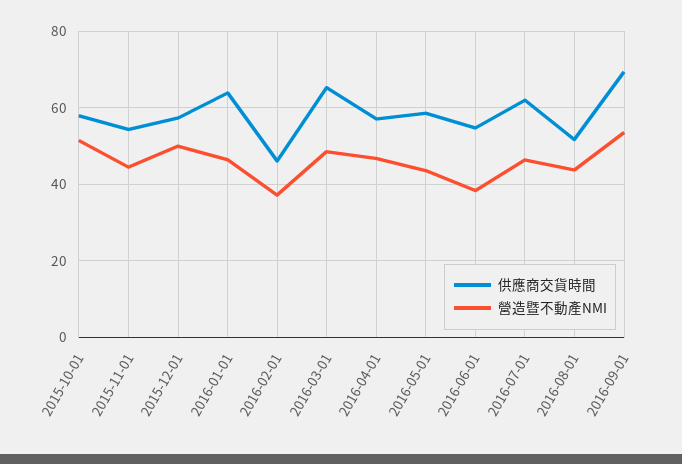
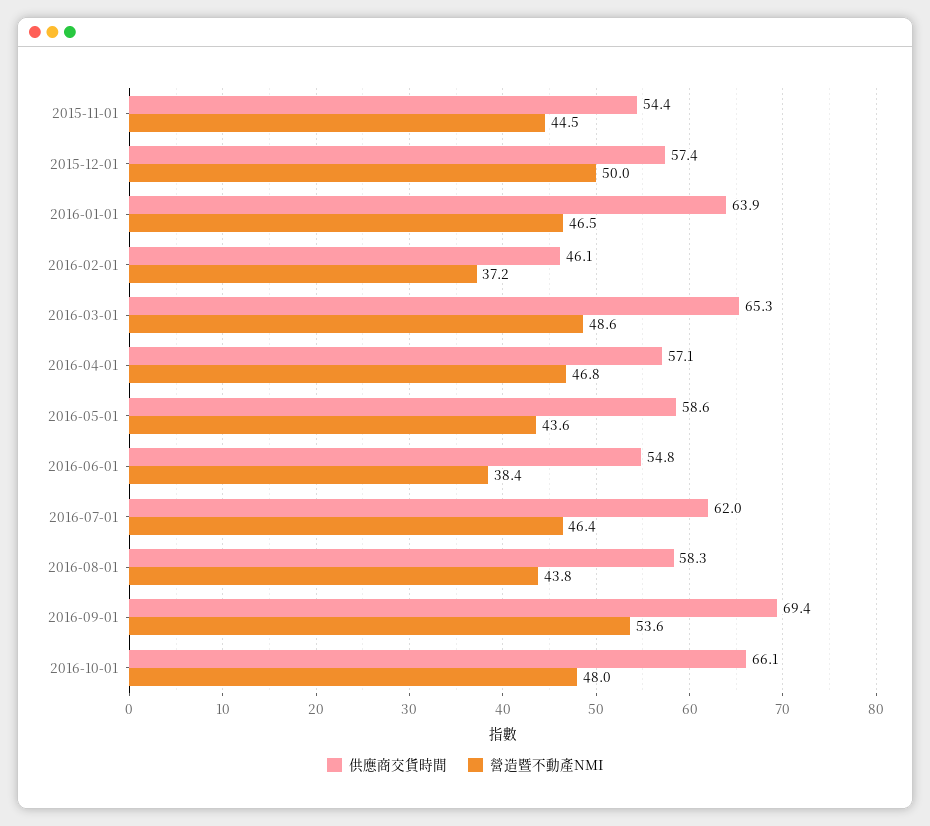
供應商交貨時間, 2015-10-01: 58 -> none
營造暨不動產NMI, 2015-10-01: 52 -> none
供應商交貨時間, 2016-08-01: 52 -> 58.3
供應商交貨時間, 2016-10-01: none -> 66.1
營造暨不動產NMI, 2016-10-01: none -> 48

